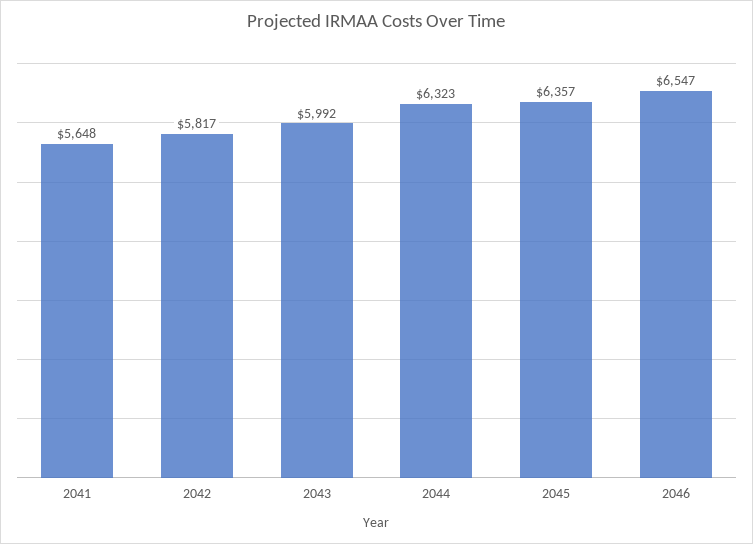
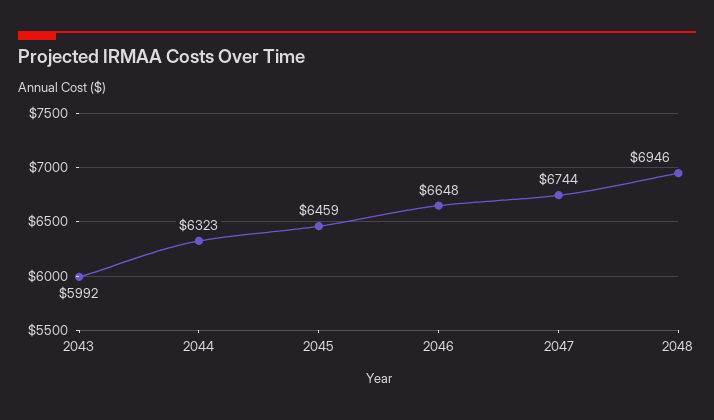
2041: 5648 -> none
2042: 5817 -> none
2045: 6357 -> 6459
2046: 6547 -> 6648
2047: none -> 6744
2048: none -> 6946

